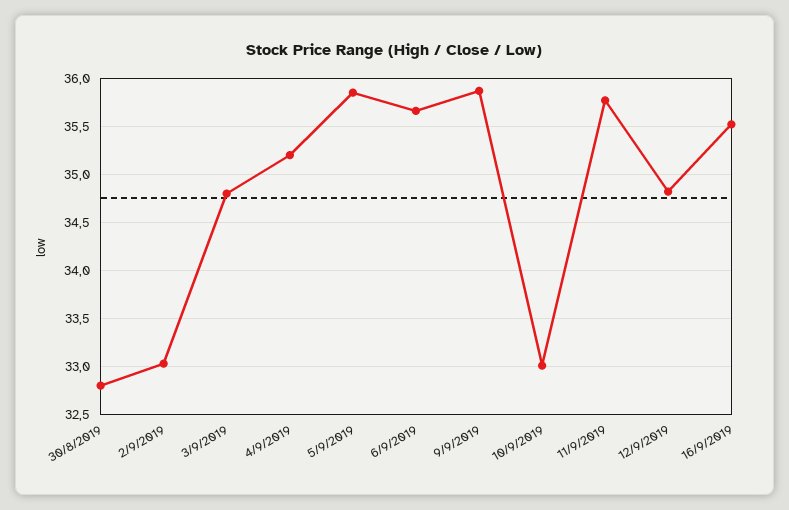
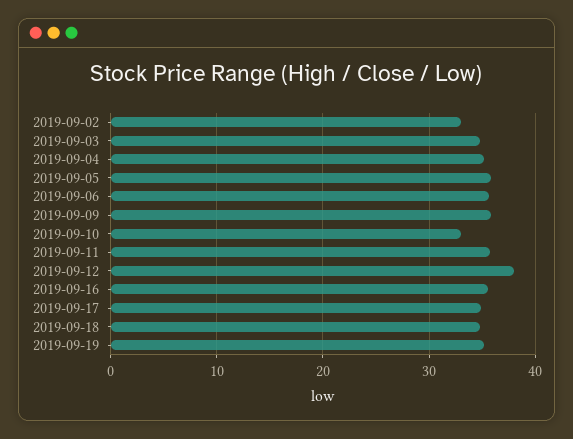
30/8/2019: 32.8 -> none
12/9/2019: 34.8 -> 38
2019-09-17: none -> 35
2019-09-18: none -> 35
2019-09-19: none -> 35

